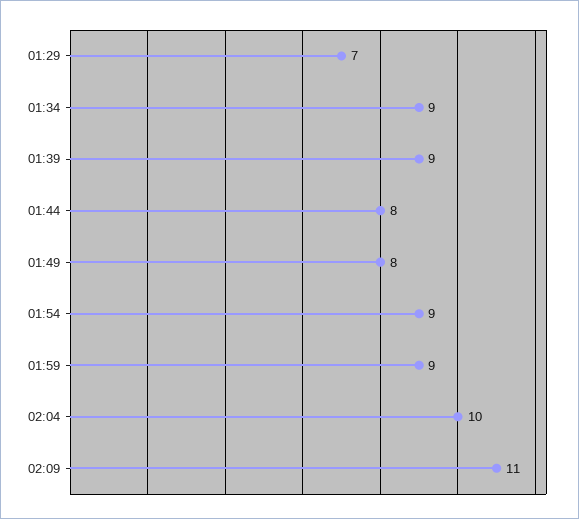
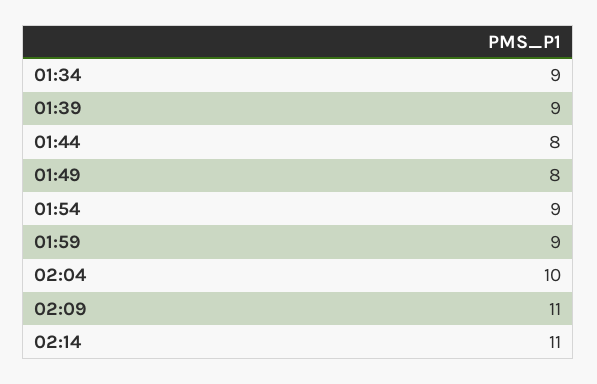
01:29: 7 -> none
02:14: none -> 11

